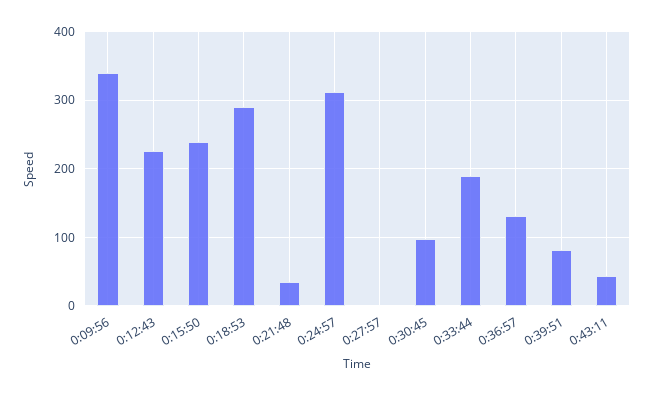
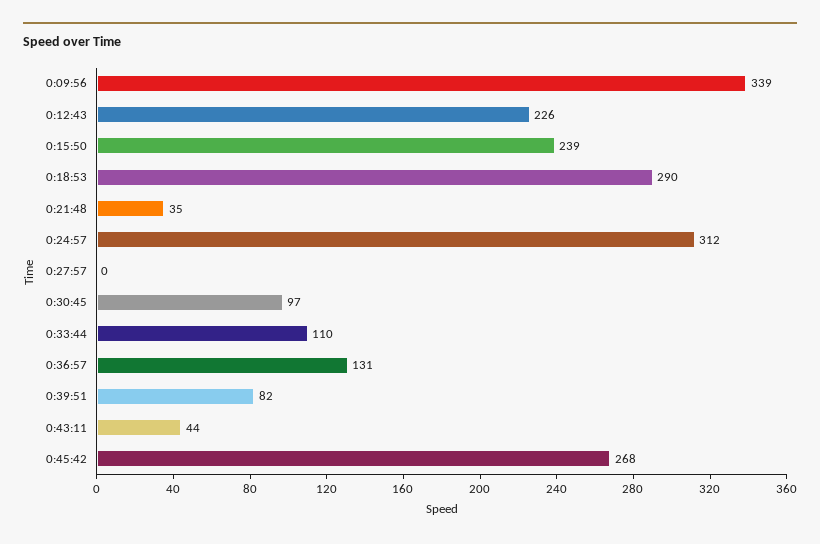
0:33:44: 190 -> 110
0:45:42: none -> 268

